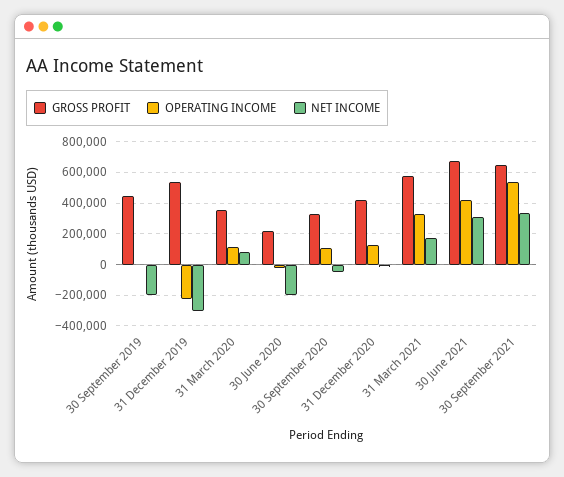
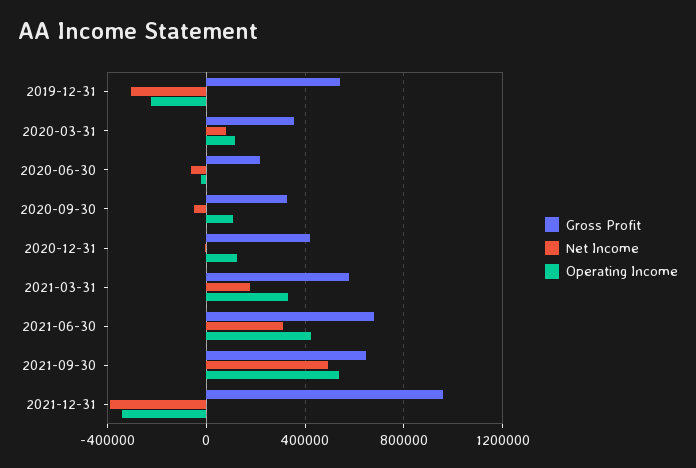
GROSS PROFIT, 30 September 2019: 450000 -> none
OPERATING INCOME, 30 September 2019: 0 -> none
NET INCOME, 30 September 2019: -200000 -> none
NET INCOME, 30 June 2020: -200000 -> -50000
NET INCOME, 30 September 2021: 350000 -> 500000
GROSS PROFIT, 2021-12-31: none -> 950000
NET INCOME, 2021-12-31: none -> -400000
OPERATING INCOME, 2021-12-31: none -> -350000

